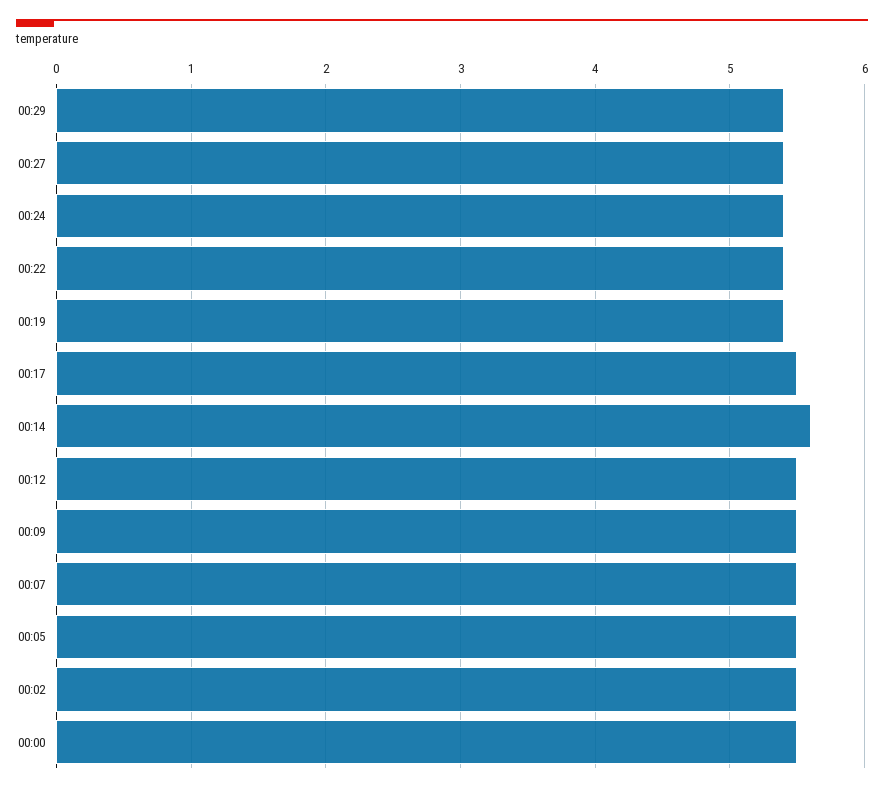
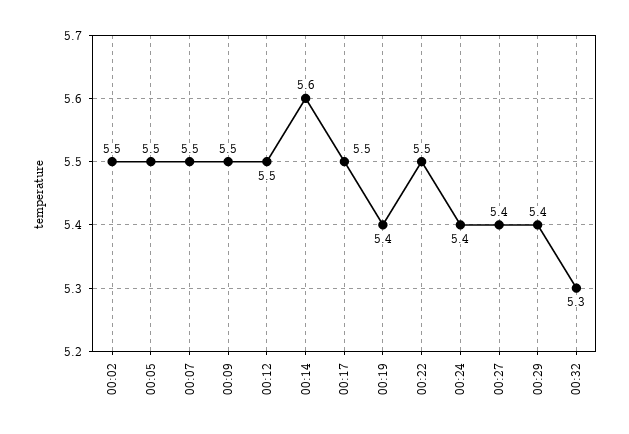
00:22: 5.4 -> 5.5
00:00: 5.5 -> none
00:32: none -> 5.3

